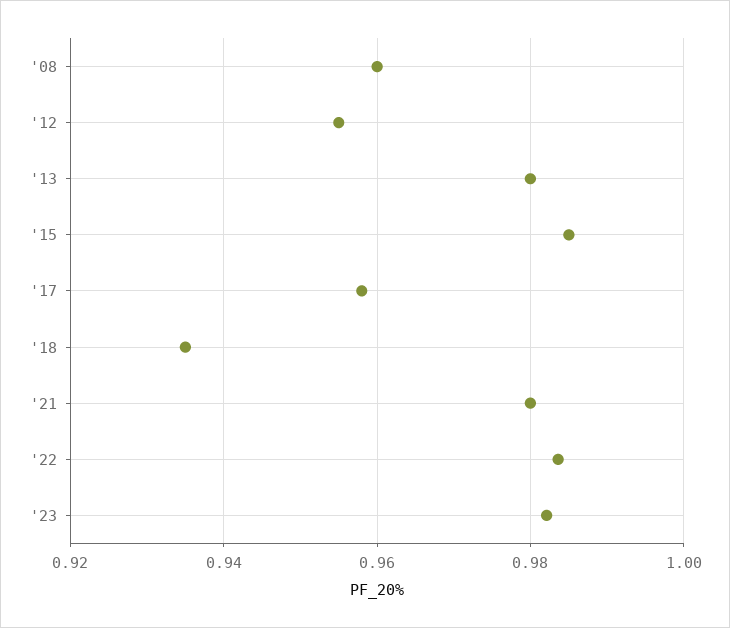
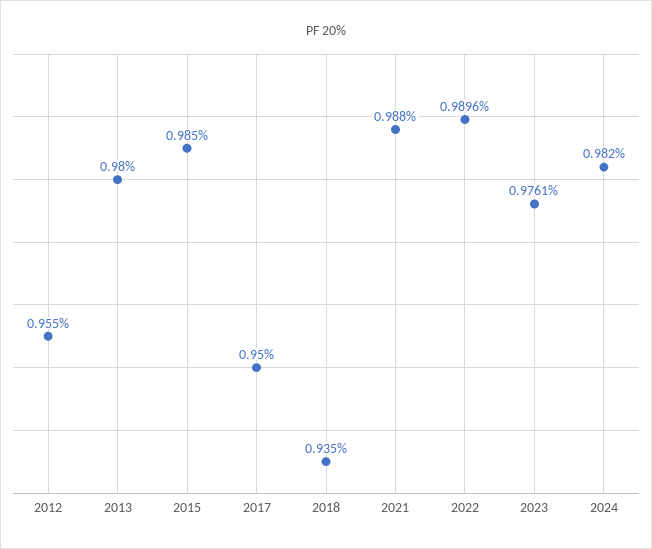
'08: 0.96 -> none
'17: 0.958 -> 0.95
'21: 0.98 -> 0.988
'22: 0.984 -> 0.9896
'23: 0.982 -> 0.9761
2024: none -> 0.982

